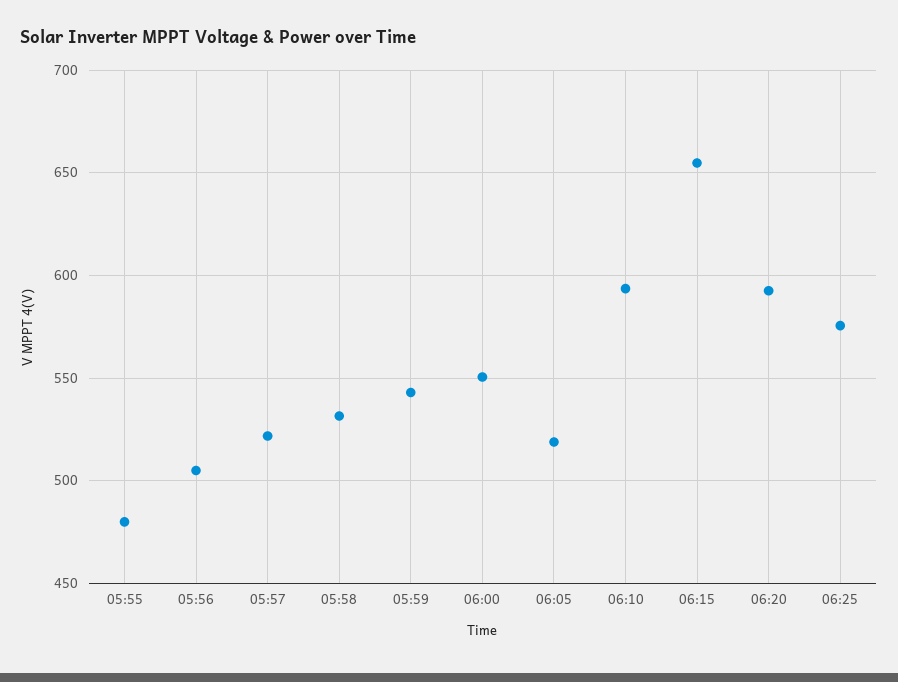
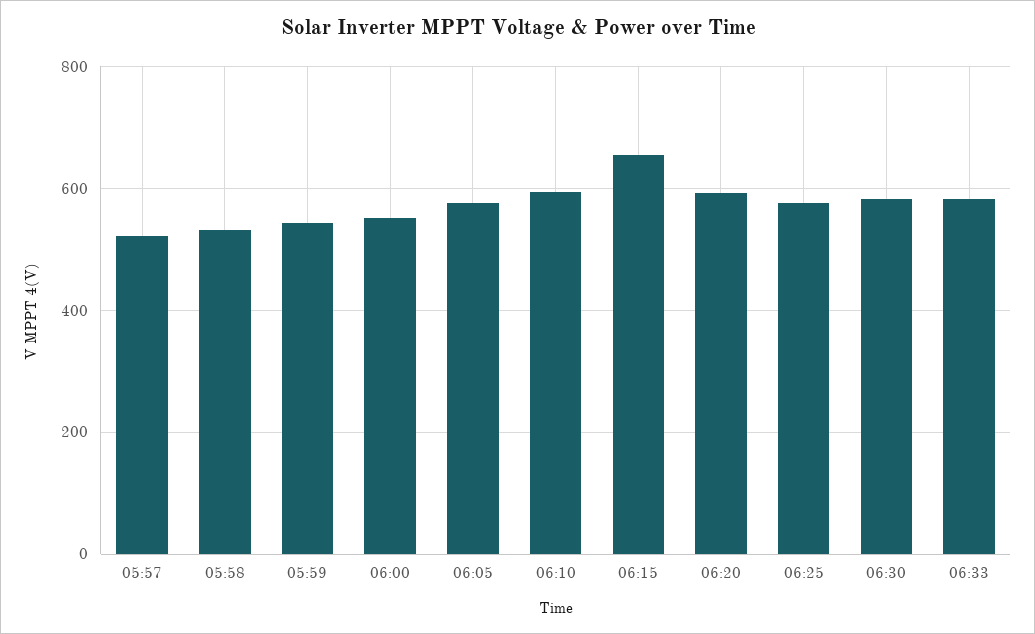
05:55: 480 -> none
05:56: 505 -> none
06:05: 520 -> 580
06:30: none -> 580
06:33: none -> 580

